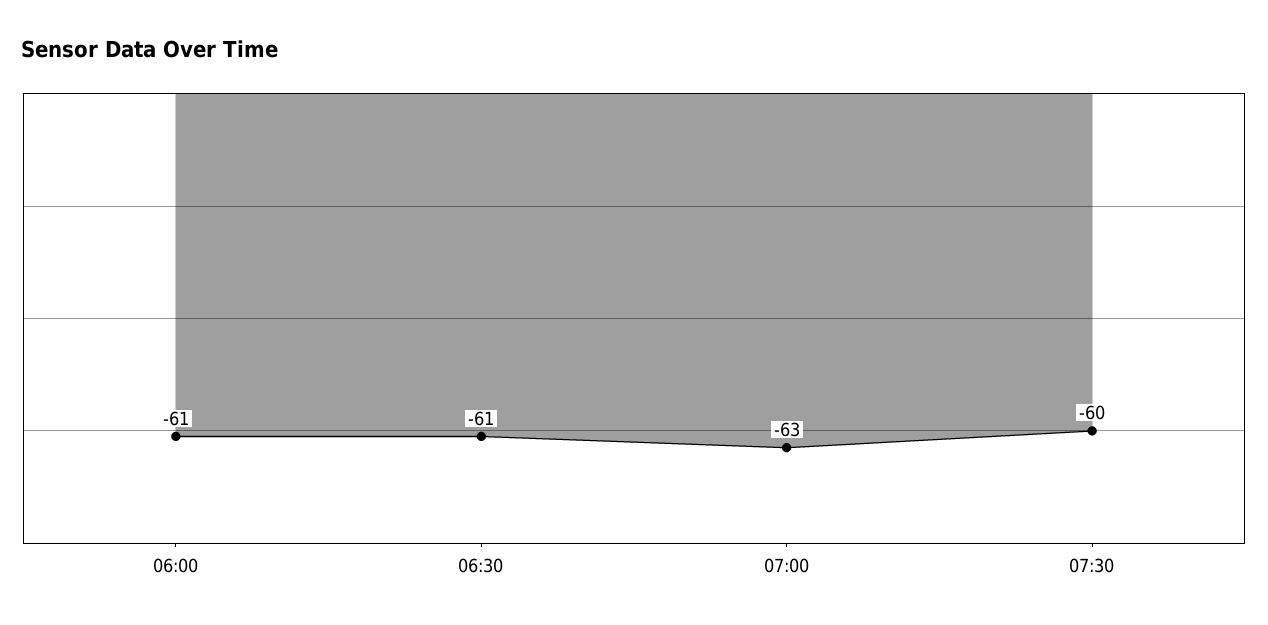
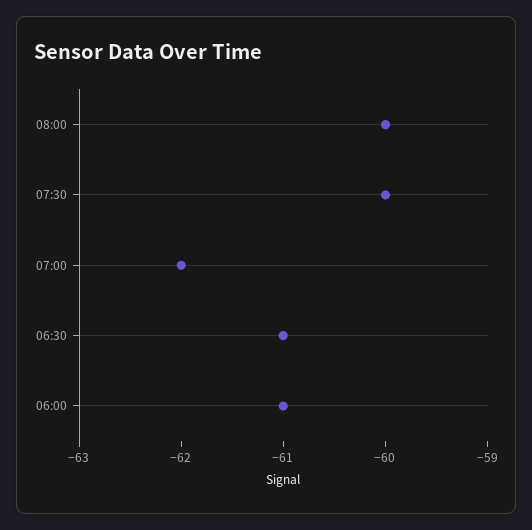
07:00: -63 -> -62
08:00: none -> -60

